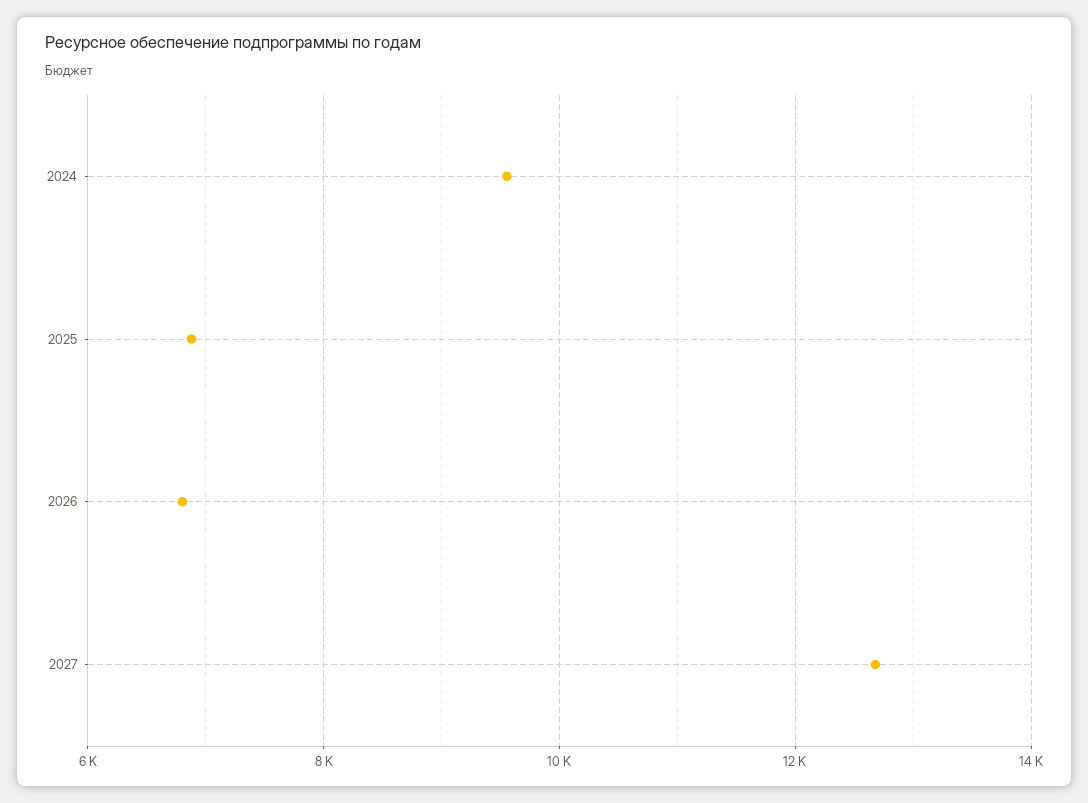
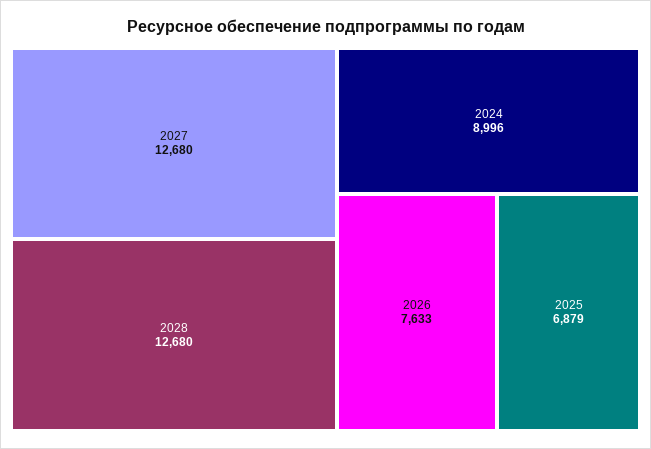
2024: 9600 -> 8996
2026: 6800 -> 7633
2028: none -> 12680

